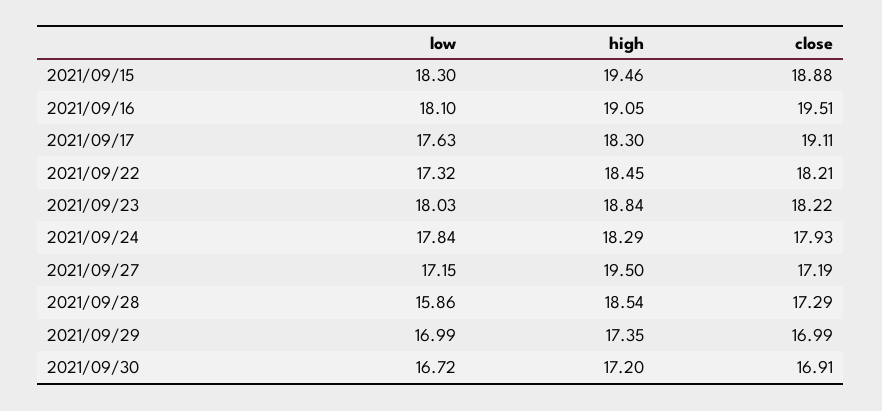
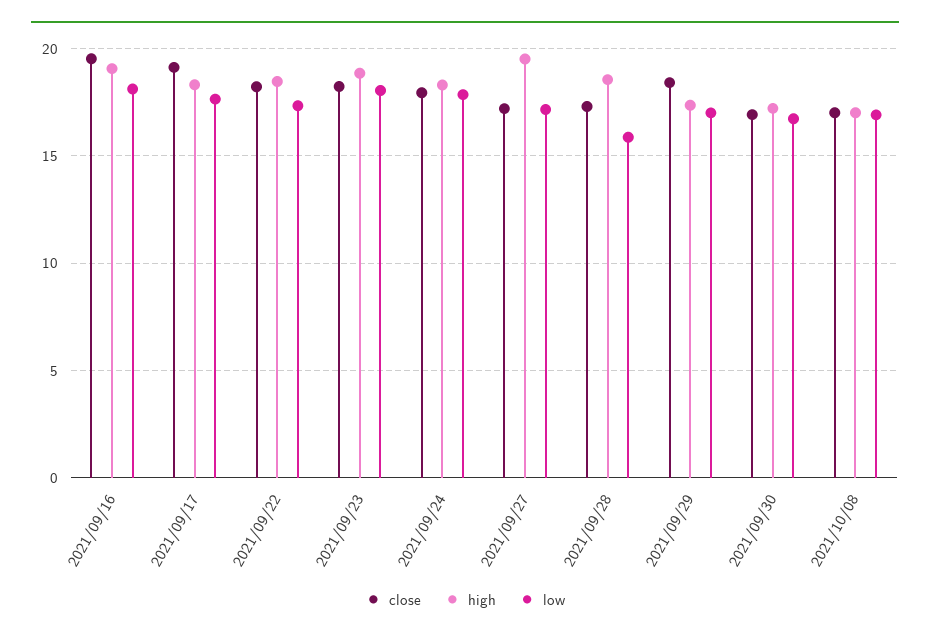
low, 2021/09/15: 18.3 -> none
high, 2021/09/15: 19.46 -> none
close, 2021/09/15: 18.88 -> none
close, 2021/09/29: 16.99 -> 18.5
close, 2021/10/08: none -> 17
high, 2021/10/08: none -> 17
low, 2021/10/08: none -> 17

